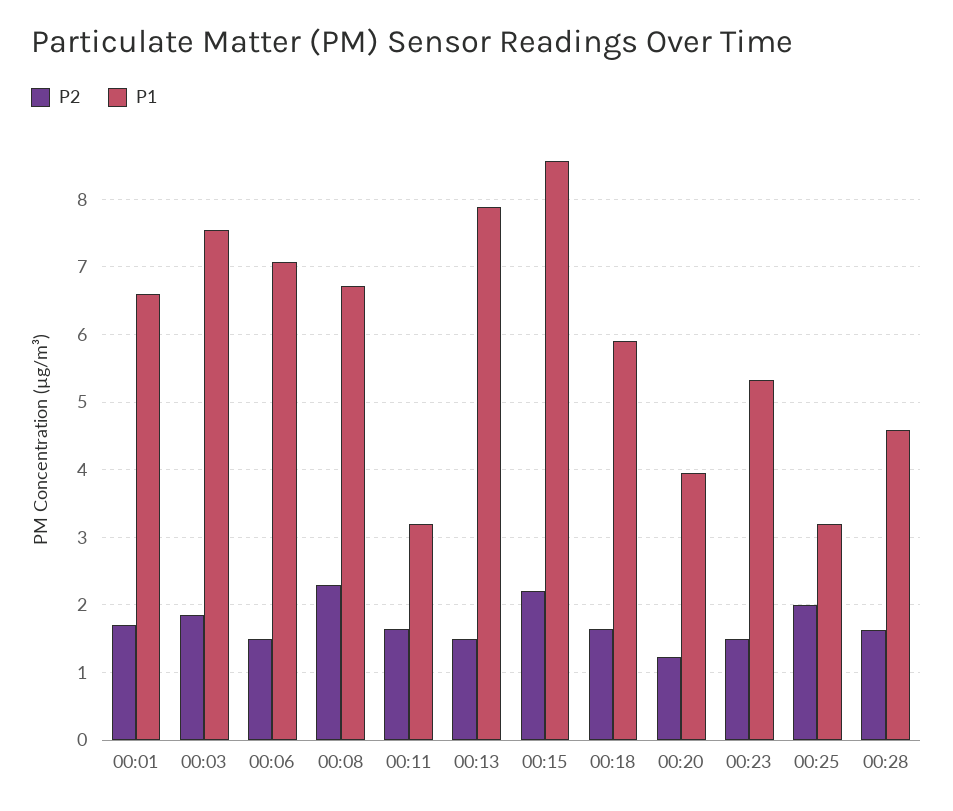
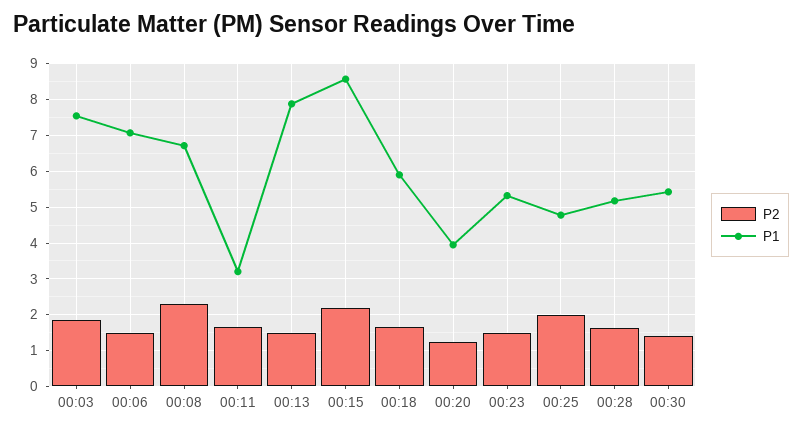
P2, 00:01: 1.7 -> none
P1, 00:01: 6.6 -> none
P1, 00:25: 3.2 -> 4.8
P1, 00:28: 4.6 -> 5.2
P2, 00:30: none -> 1.4
P1, 00:30: none -> 5.4

